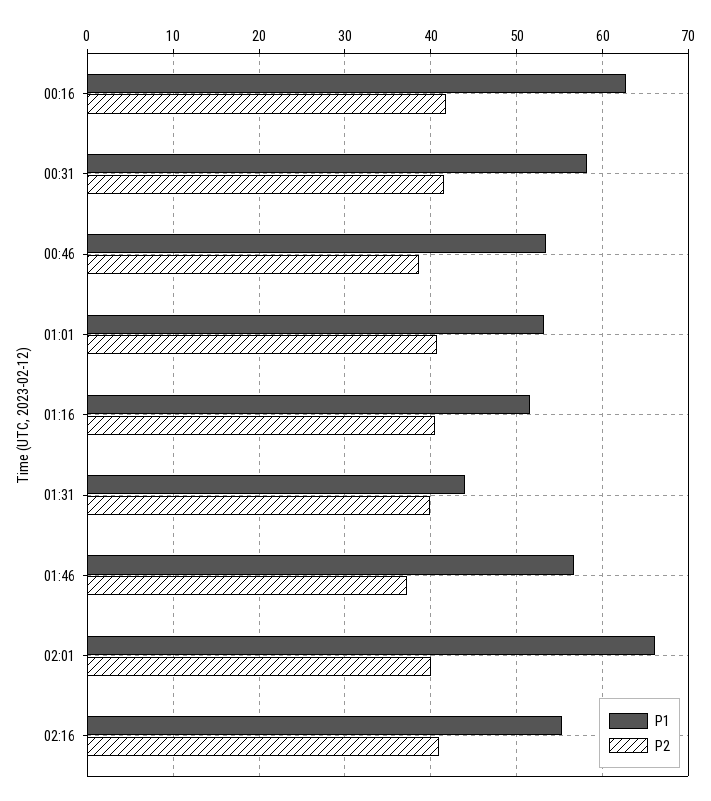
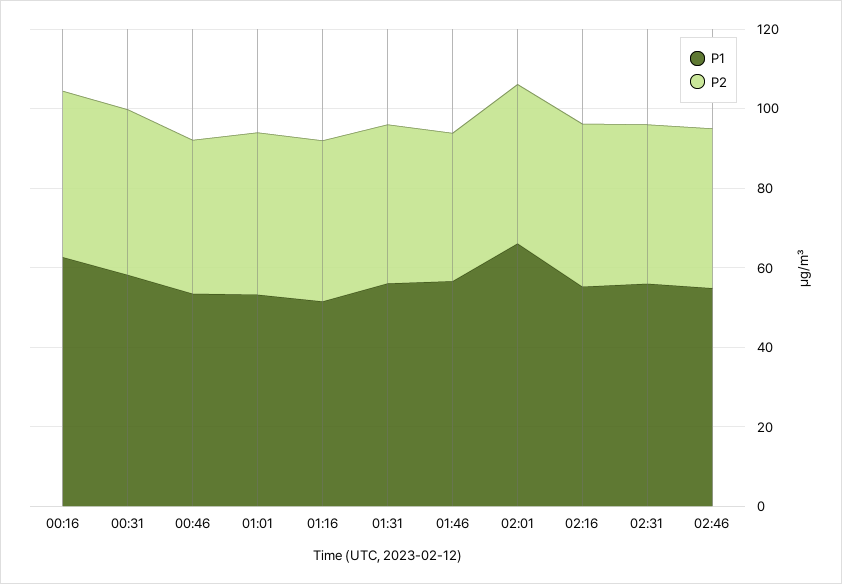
P1, 01:31: 44 -> 55
P1, 02:31: none -> 55
P2, 02:31: none -> 40
P1, 02:46: none -> 55
P2, 02:46: none -> 40

